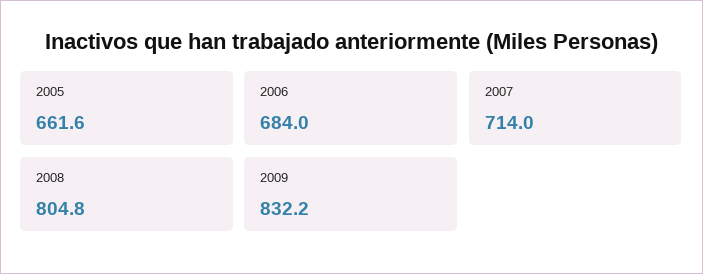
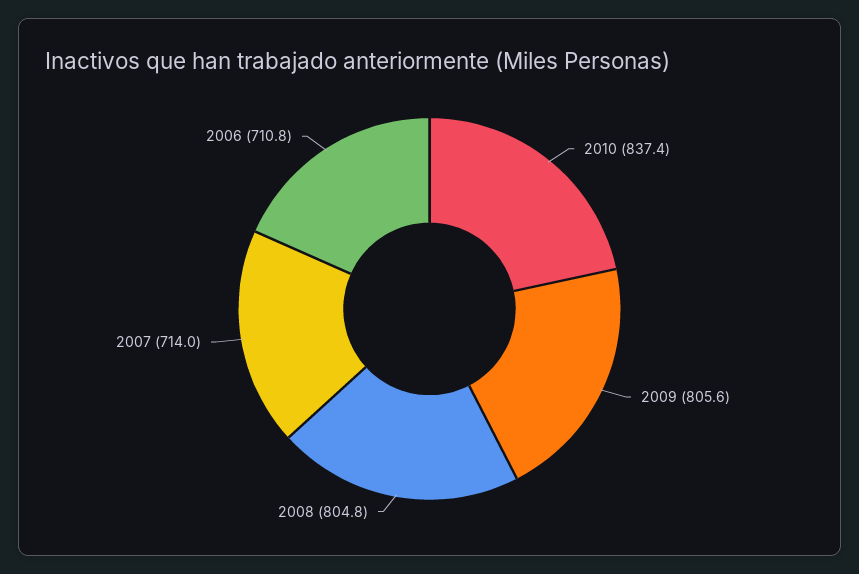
2005: 661.6 -> none
2006: 684 -> 710.8
2009: 832.2 -> 805.6
2010: none -> 837.4

